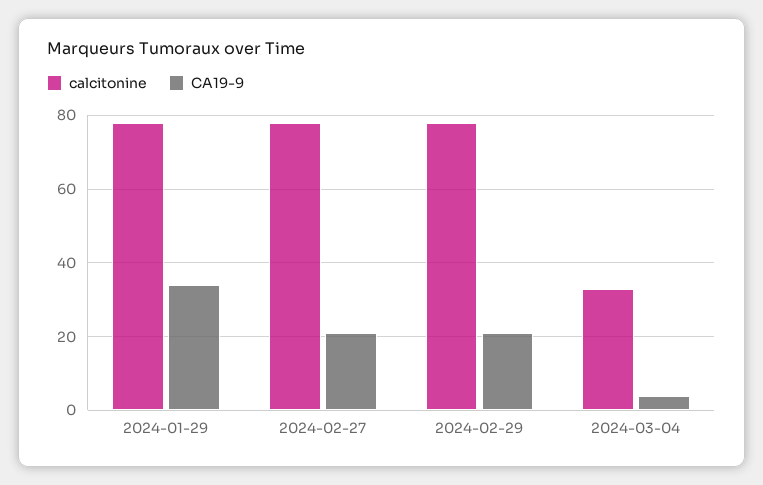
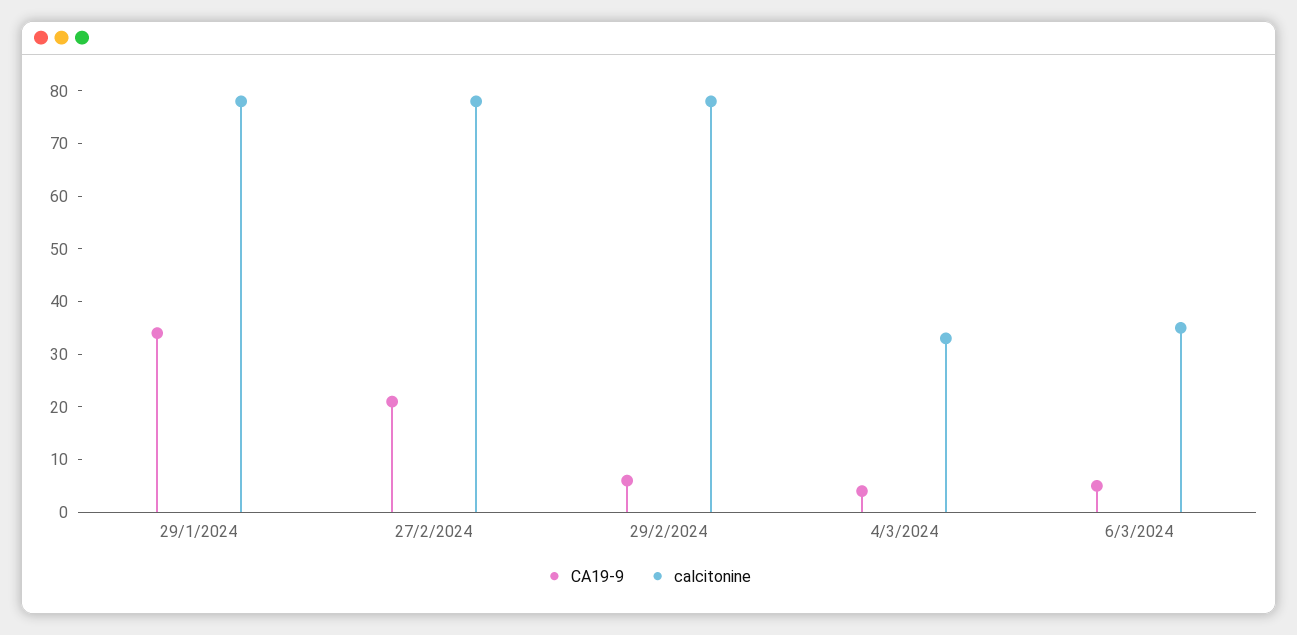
CA19-9, 2024-02-29: 20 -> 5
CA19-9, 6/3/2024: none -> 5
calcitonine, 6/3/2024: none -> 35

